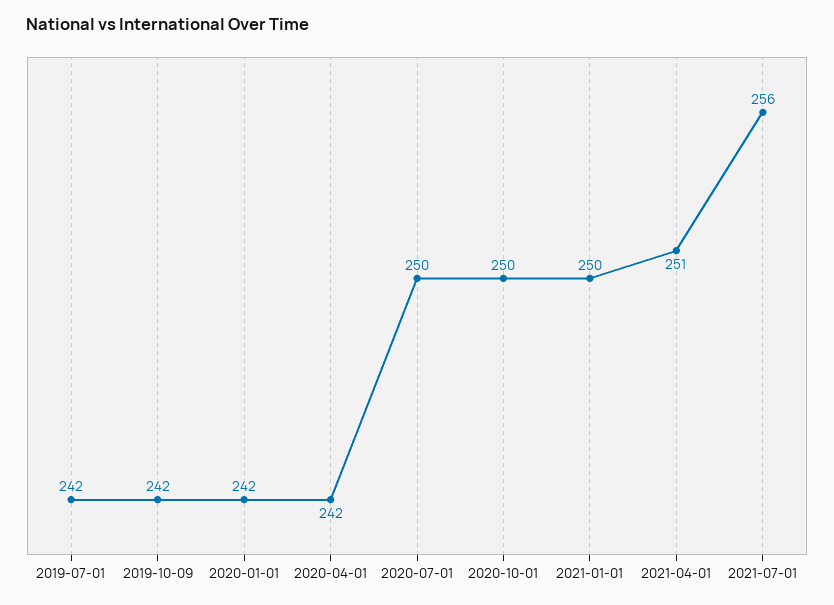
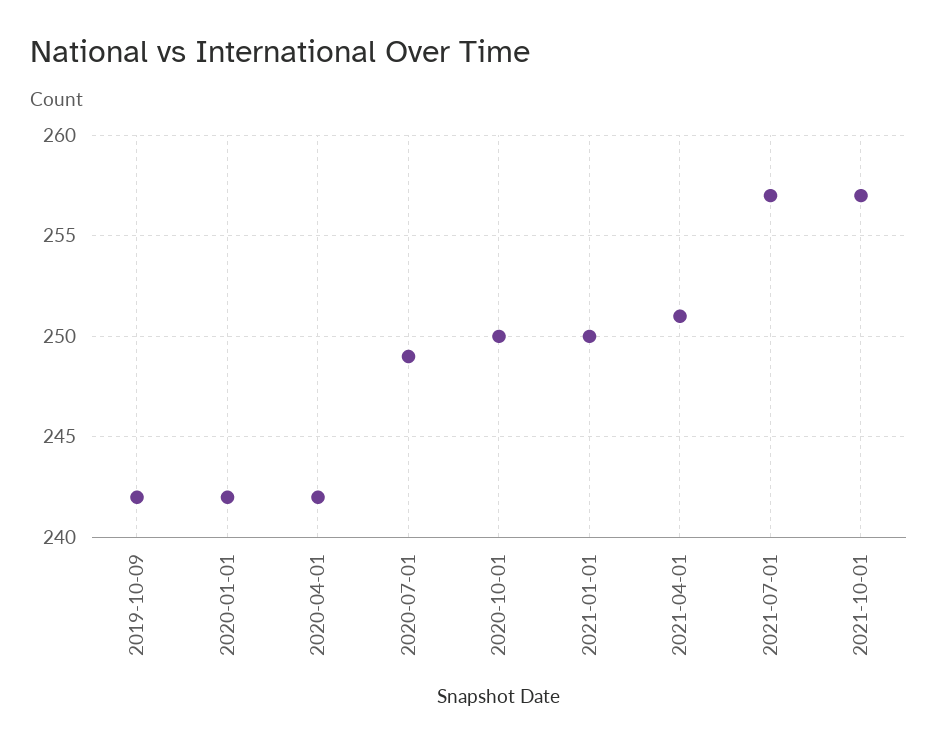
2019-07-01: 242 -> none
2020-07-01: 250 -> 249
2021-07-01: 256 -> 257
2021-10-01: none -> 257

